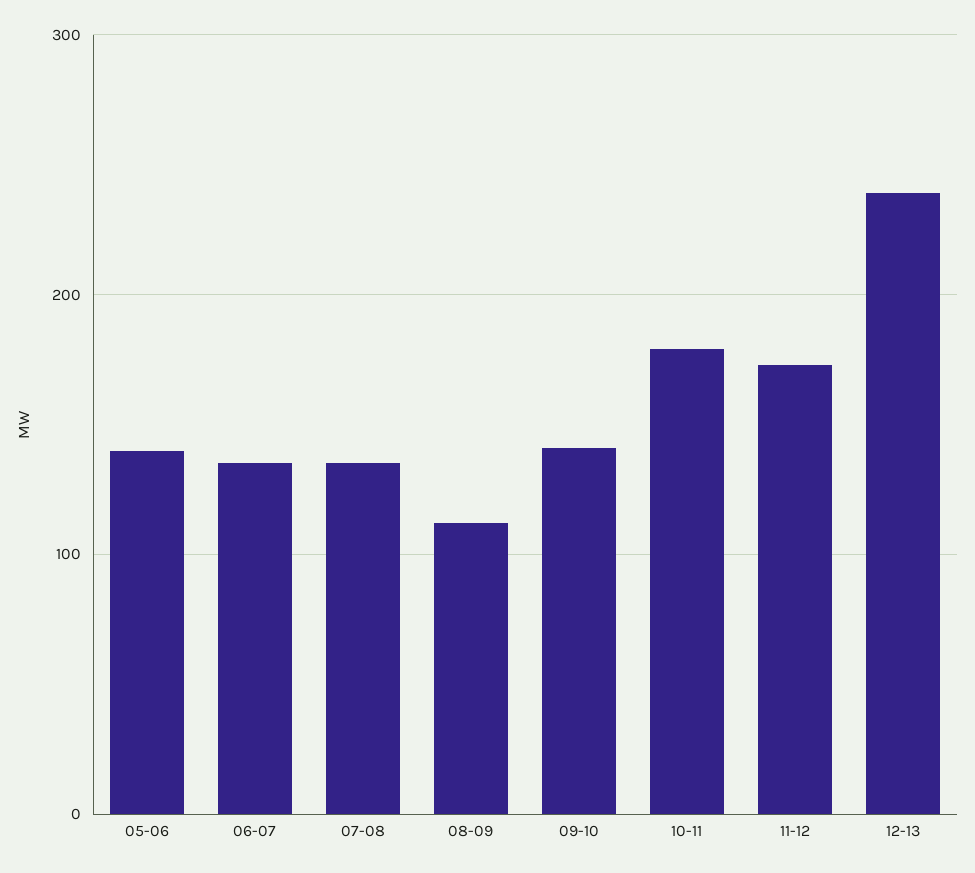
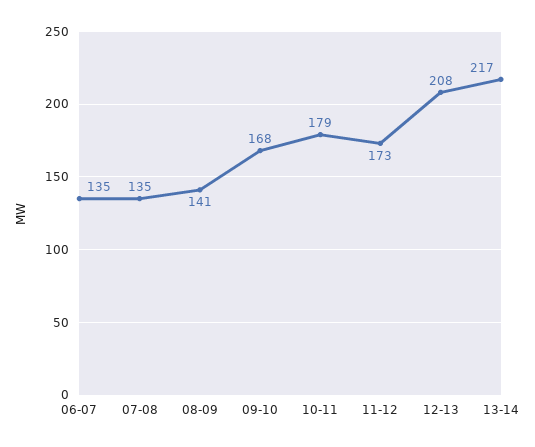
05-06: 140 -> none
08-09: 110 -> 141
09-10: 140 -> 168
12-13: 240 -> 208
13-14: none -> 217

